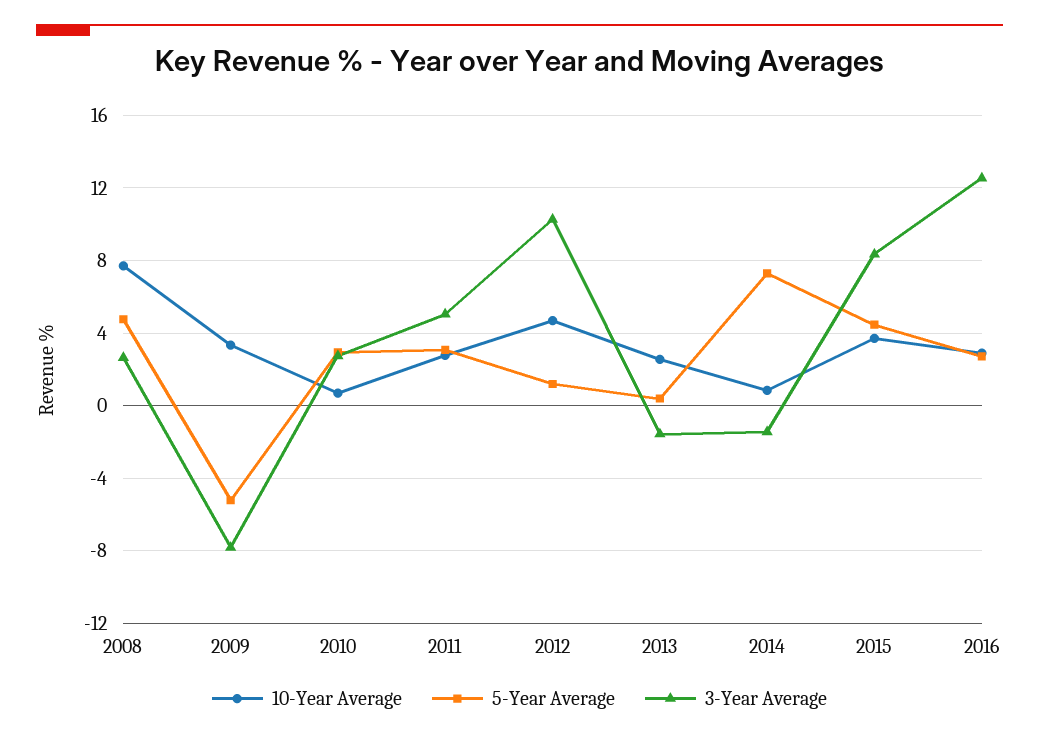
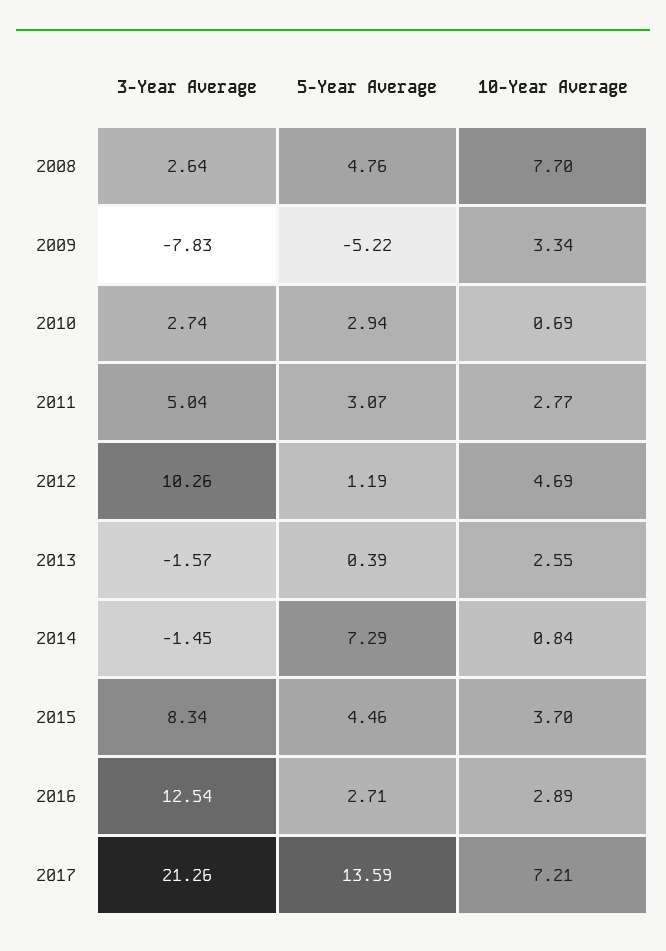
3-Year Average, 2017: none -> 21.26
5-Year Average, 2017: none -> 13.59
10-Year Average, 2017: none -> 7.21

